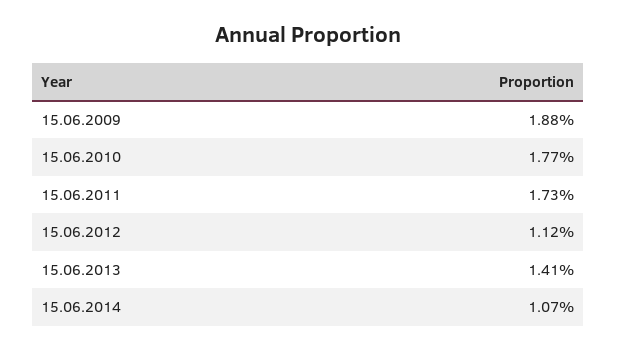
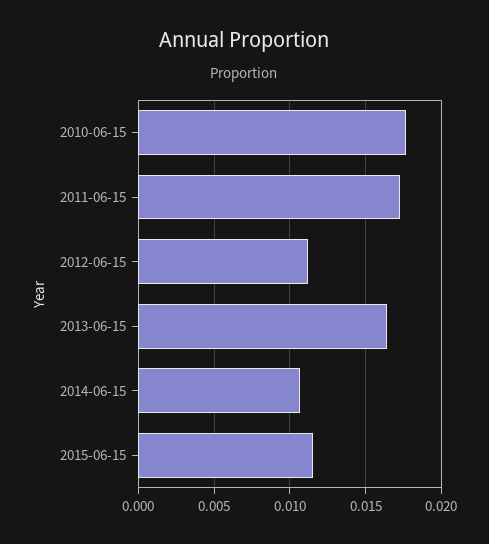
15.06.2009: 0.0188 -> none
15.06.2013: 0.0141 -> 0.0165
2015-06-15: none -> 0.0115

